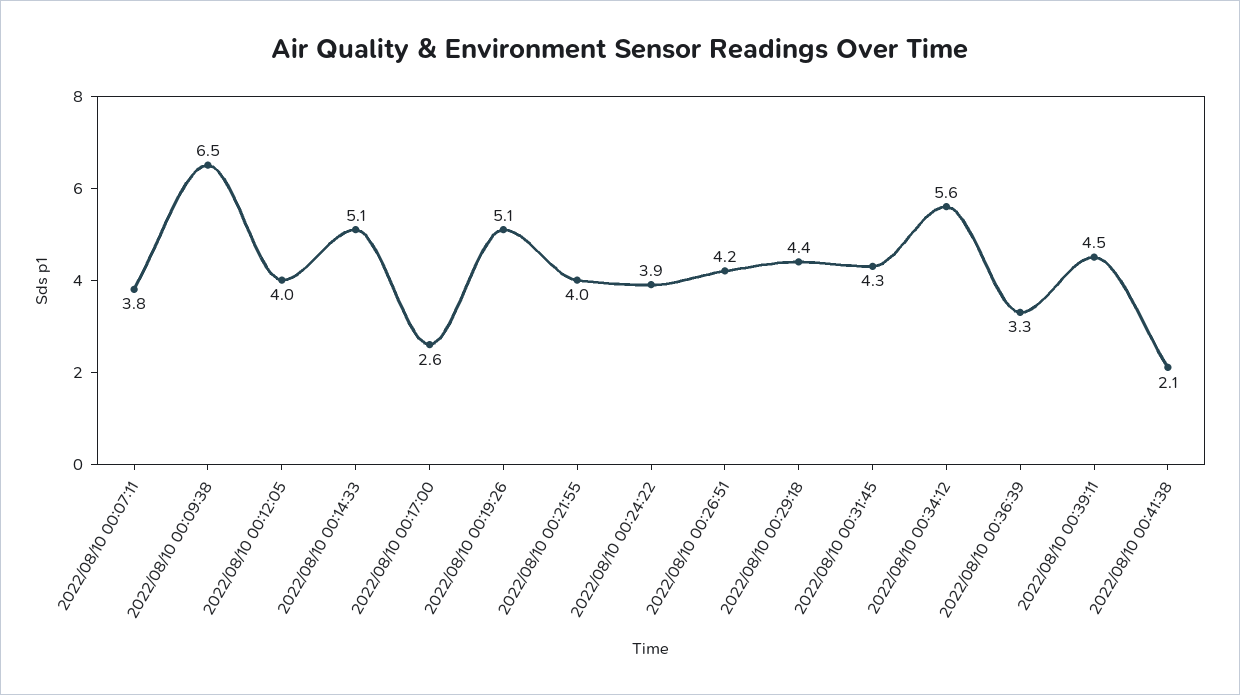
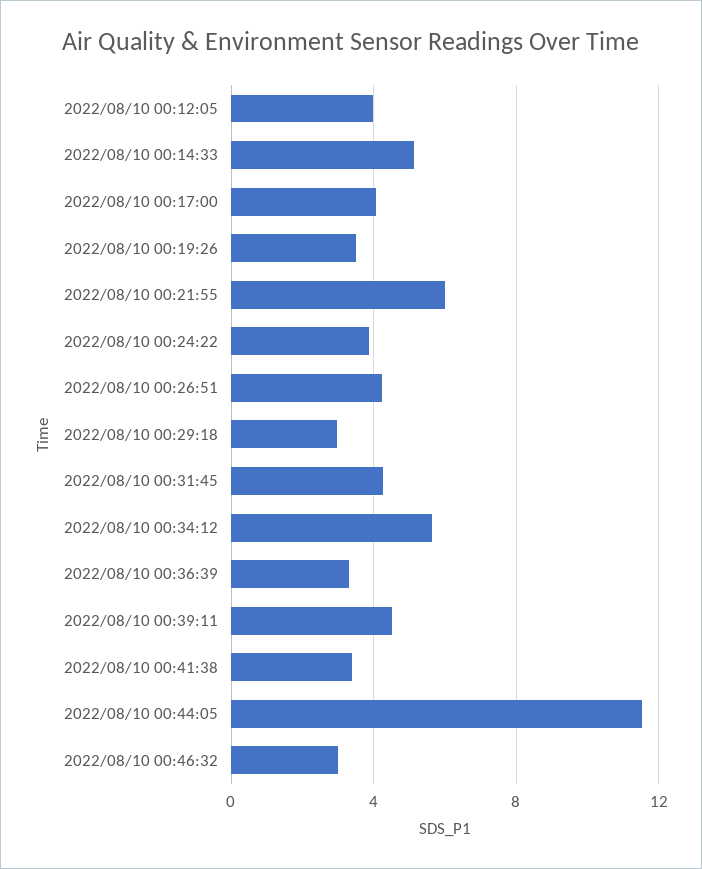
2022/08/10 00:07:11: 3.8 -> none
2022/08/10 00:09:38: 6.5 -> none
2022/08/10 00:17:00: 2.6 -> 4
2022/08/10 00:19:26: 5.1 -> 3.5
2022/08/10 00:21:55: 4 -> 6
2022/08/10 00:29:18: 4.4 -> 3
2022/08/10 00:41:38: 2.1 -> 3.5
2022/08/10 00:44:05: none -> 11.5
2022/08/10 00:46:32: none -> 3

